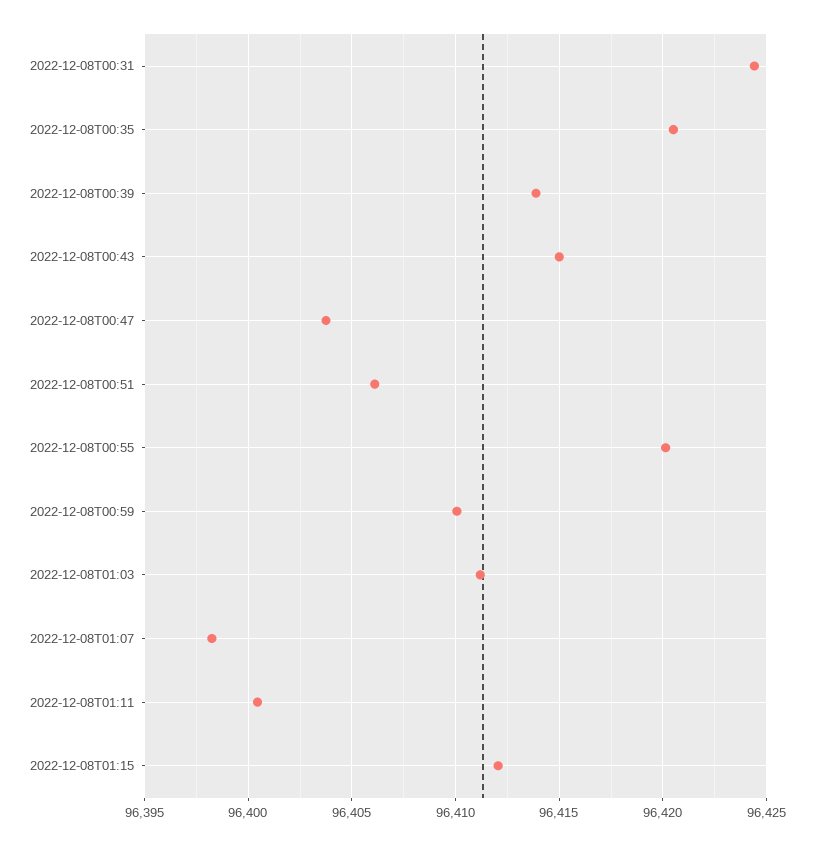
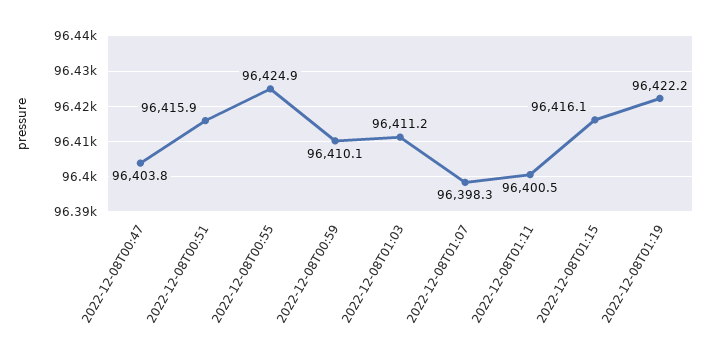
2022-12-08T00:31: 96424.5 -> none
2022-12-08T00:35: 96420.5 -> none
2022-12-08T00:39: 96414 -> none
2022-12-08T00:43: 96415 -> none
2022-12-08T00:51: 96406 -> 96415.9
2022-12-08T00:55: 96420 -> 96424.9
2022-12-08T01:15: 96412 -> 96416.1
2022-12-08T01:19: none -> 96422.2

